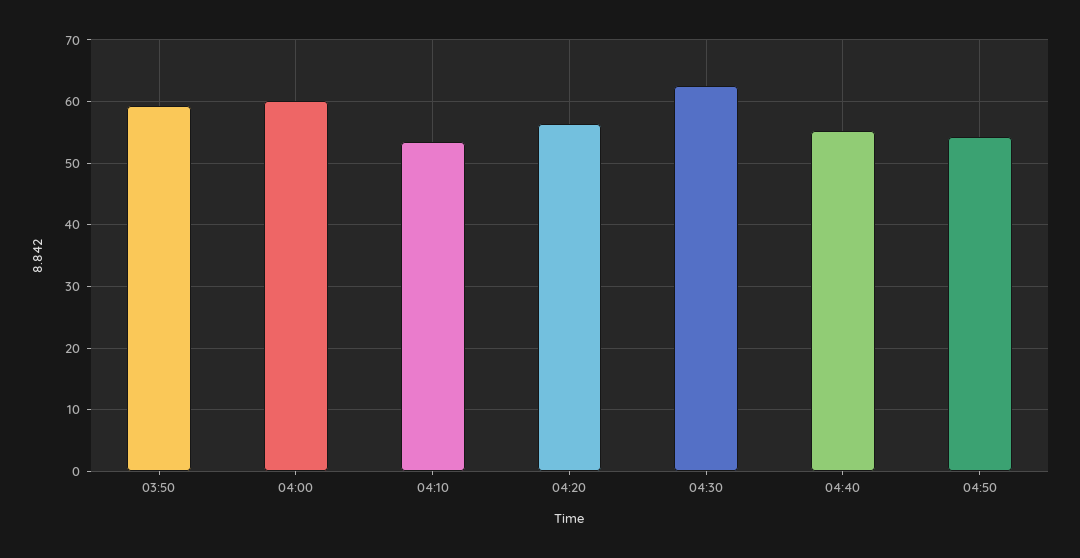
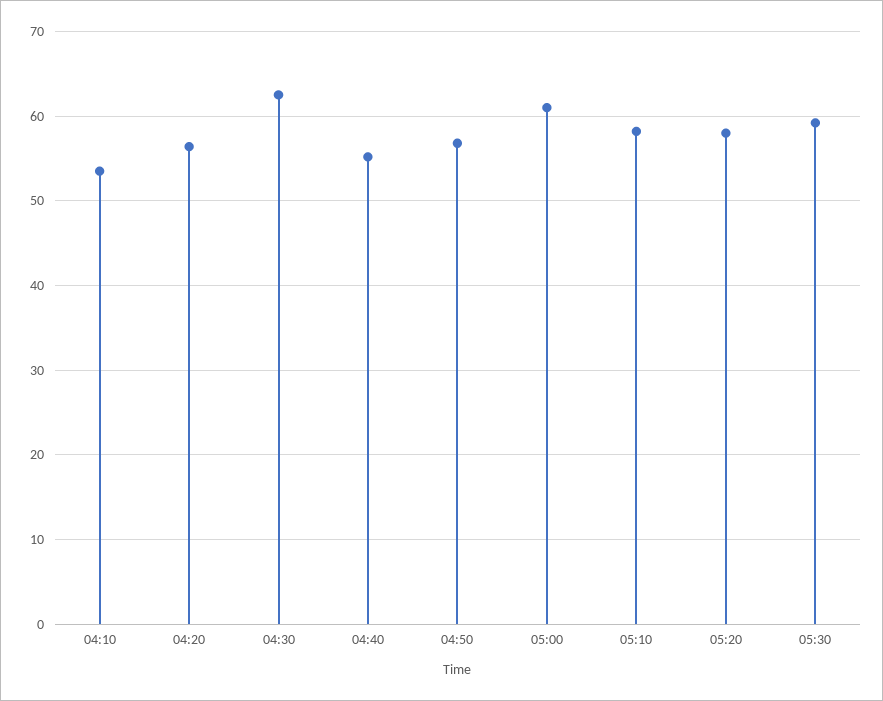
03:50: 59 -> none
04:00: 60 -> none
04:50: 54 -> 57
05:00: none -> 61
05:10: none -> 58
05:20: none -> 58
05:30: none -> 59

